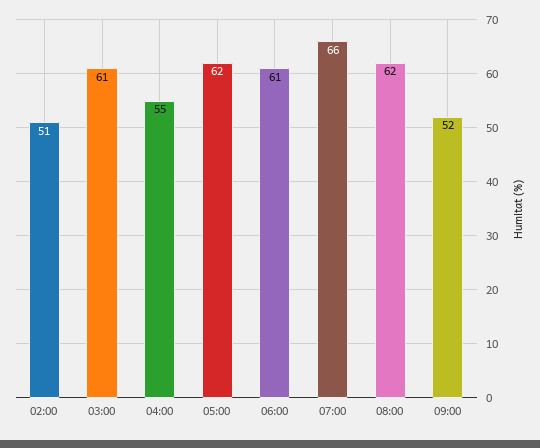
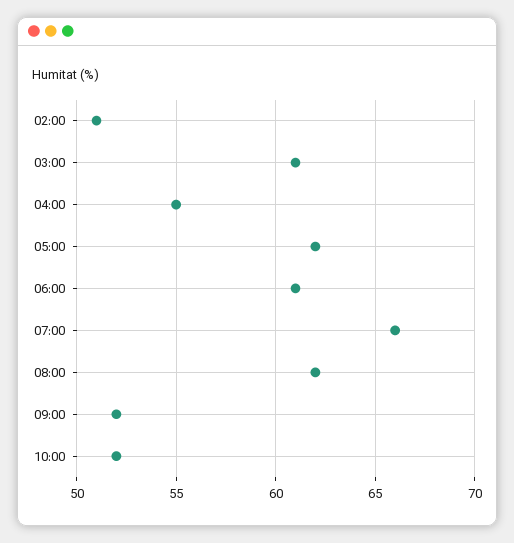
10:00: none -> 52

